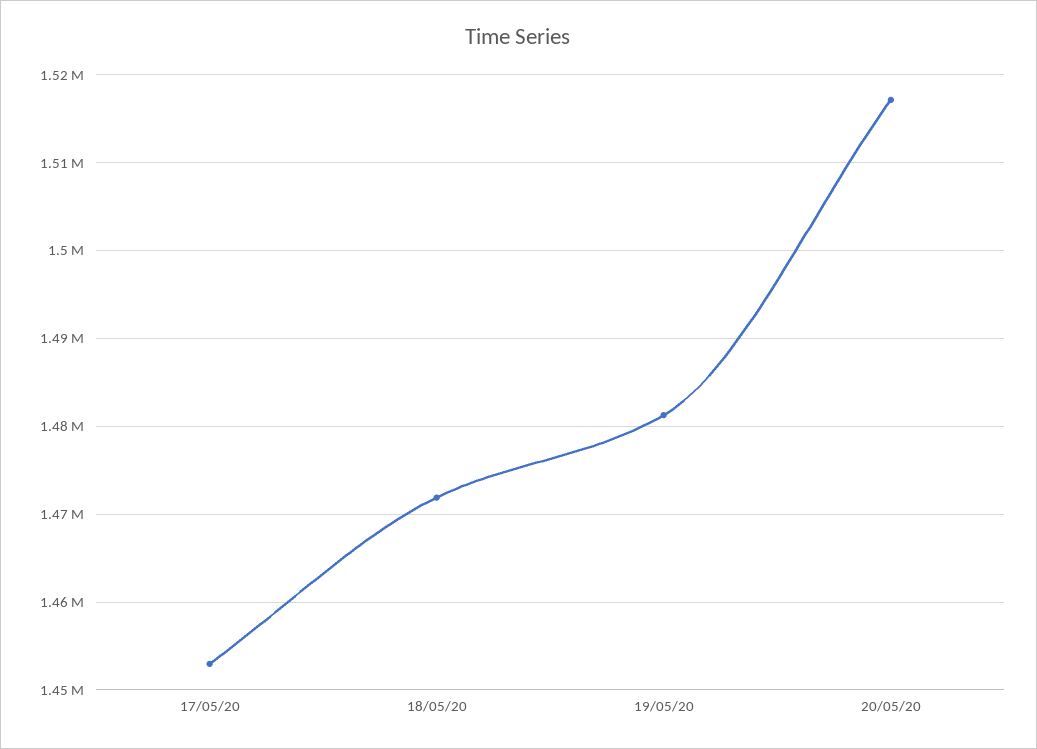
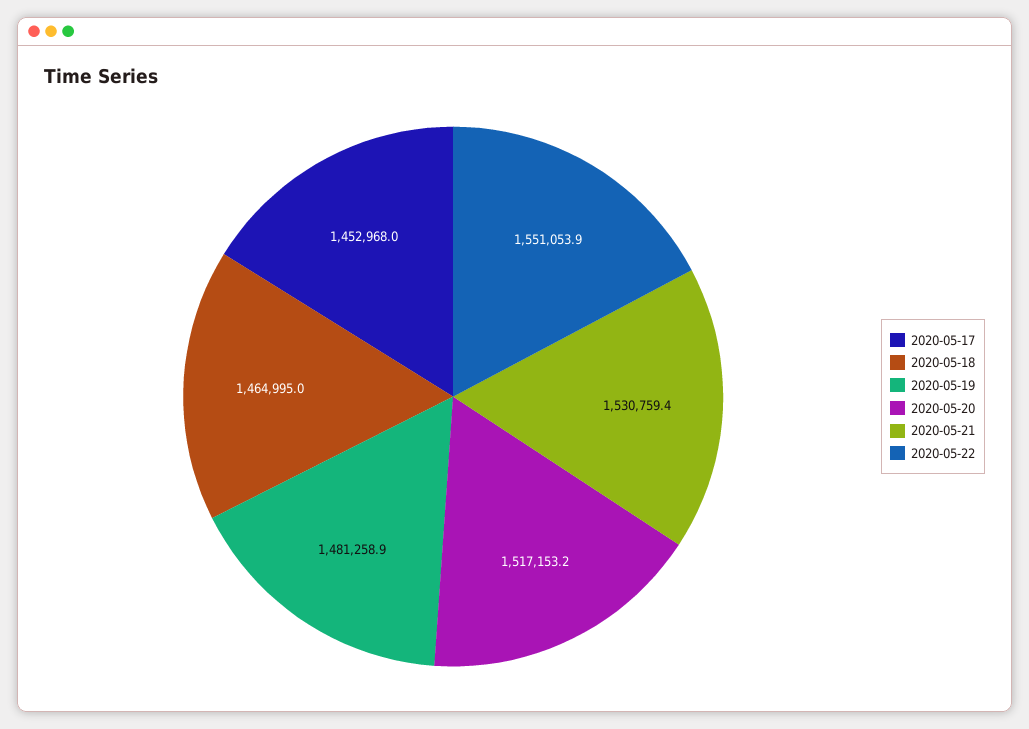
18/05/20: 1472000 -> 1464995
2020-05-21: none -> 1530759.4
2020-05-22: none -> 1551053.9

